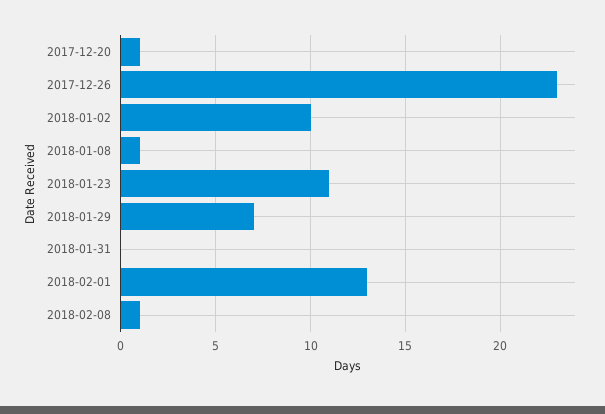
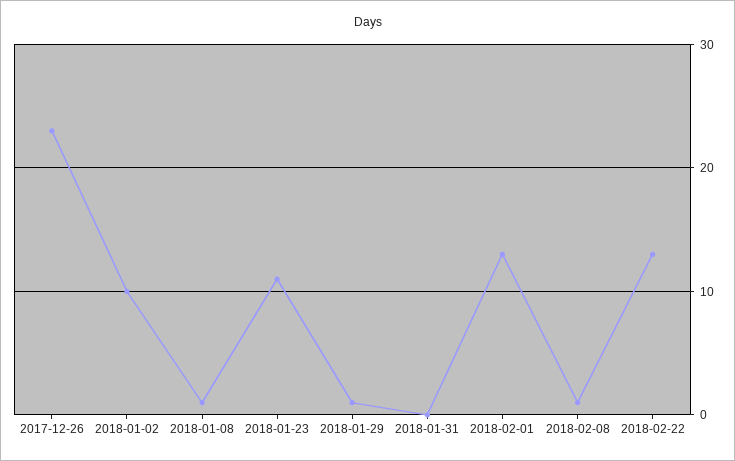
2017-12-20: 1 -> none
2018-01-29: 7 -> 1
2018-02-22: none -> 13

